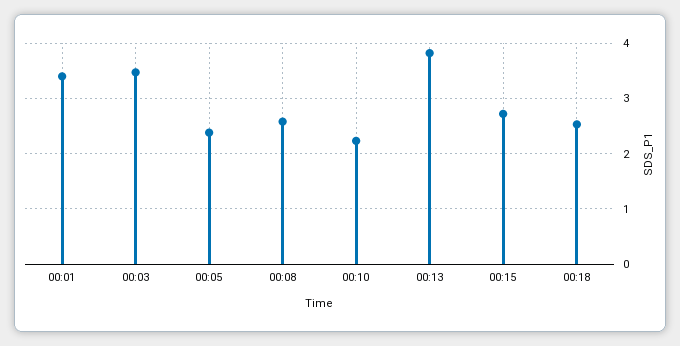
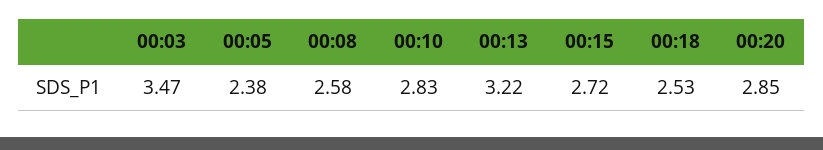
00:01: 3.4 -> none
00:10: 2.2 -> 2.83
00:13: 3.8 -> 3.22
00:20: none -> 2.85

